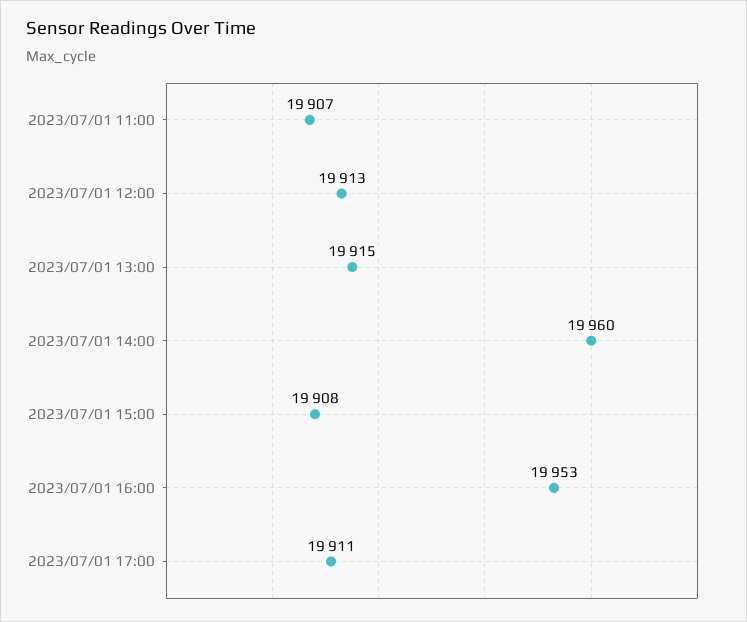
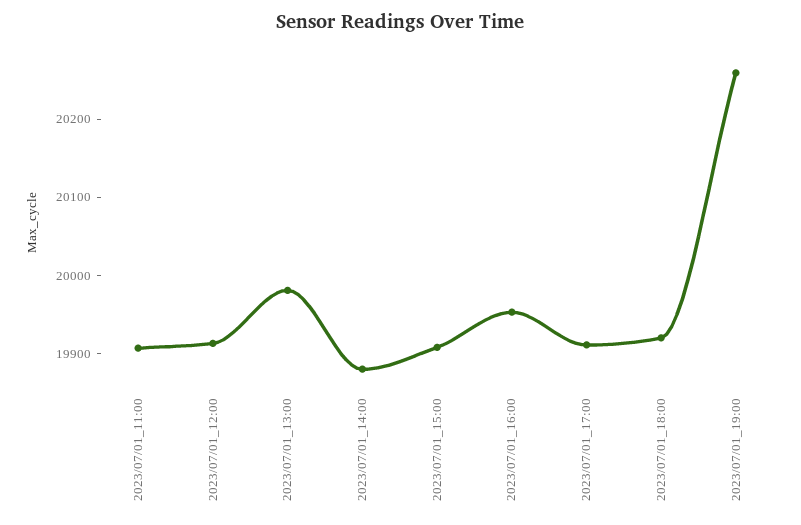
2023/07/01 13:00: 19915 -> 19980
2023/07/01 14:00: 19960 -> 19880
2023/07/01_18:00: none -> 19920
2023/07/01_19:00: none -> 20260

